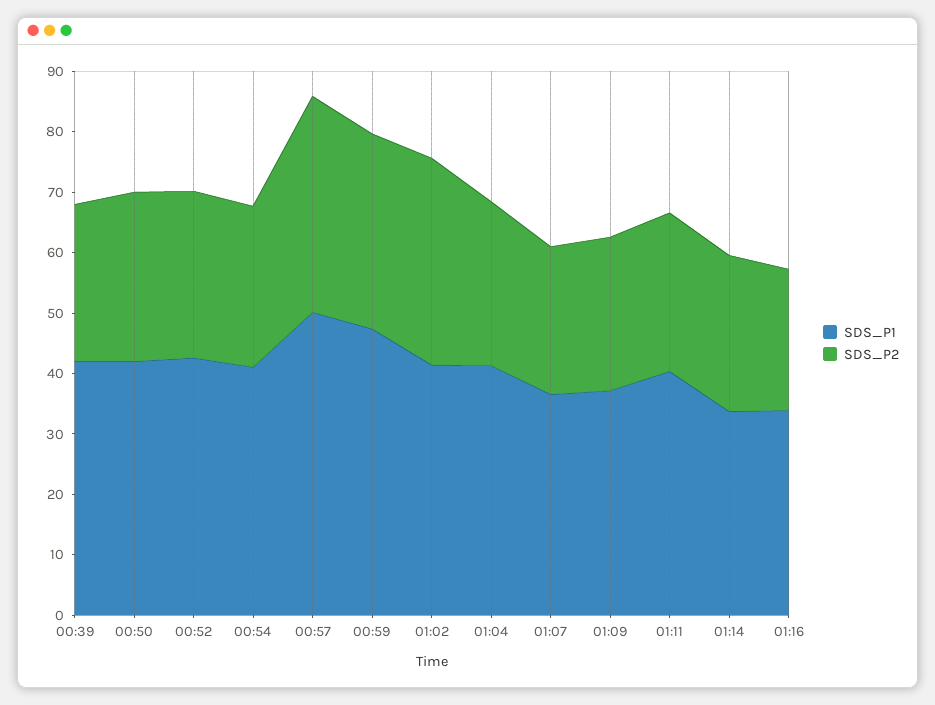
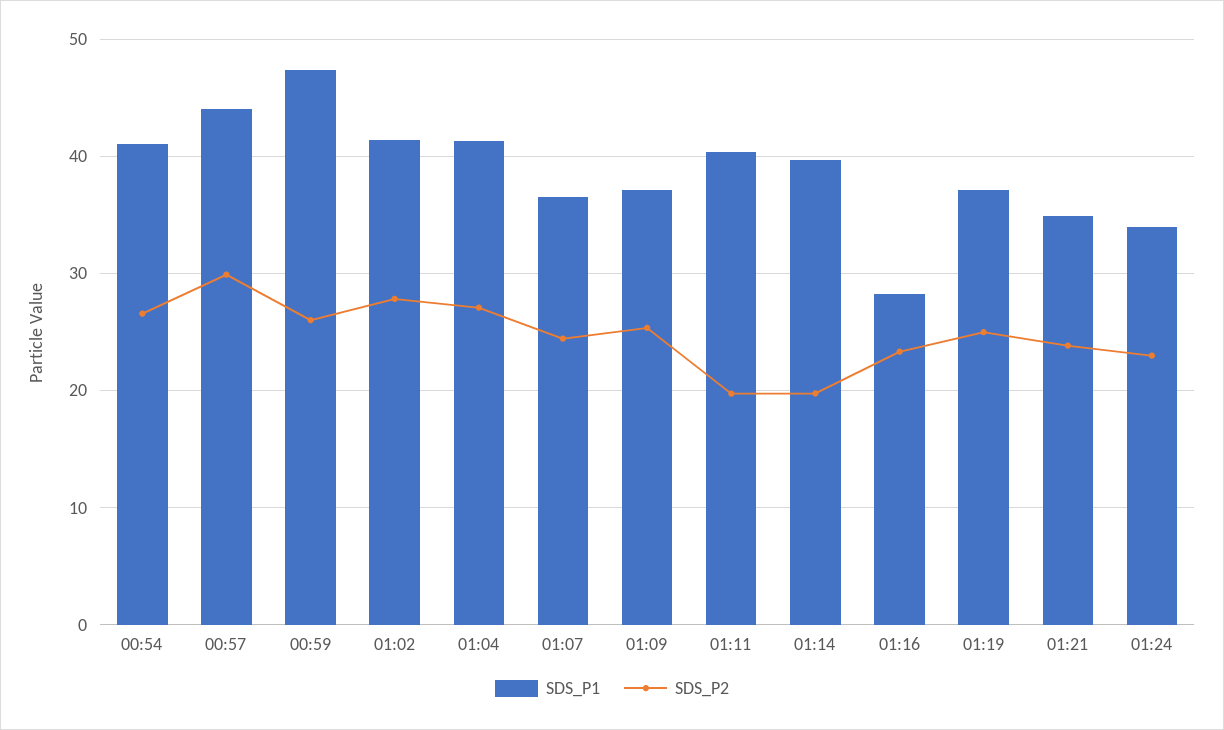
SDS_P1, 00:39: 42 -> none
SDS_P2, 00:39: 26 -> none
SDS_P1, 00:50: 42 -> none
SDS_P2, 00:50: 28 -> none
SDS_P1, 00:52: 42 -> none
SDS_P2, 00:52: 28 -> none
SDS_P1, 00:57: 50 -> 44
SDS_P2, 00:57: 36 -> 30
SDS_P2, 00:59: 32 -> 26
SDS_P2, 01:02: 34 -> 28
SDS_P2, 01:11: 26 -> 20
SDS_P1, 01:14: 34 -> 40
SDS_P2, 01:14: 26 -> 20
SDS_P1, 01:16: 34 -> 28
SDS_P1, 01:19: none -> 37
SDS_P2, 01:19: none -> 25
SDS_P1, 01:21: none -> 35
SDS_P2, 01:21: none -> 24
SDS_P1, 01:24: none -> 34
SDS_P2, 01:24: none -> 23

